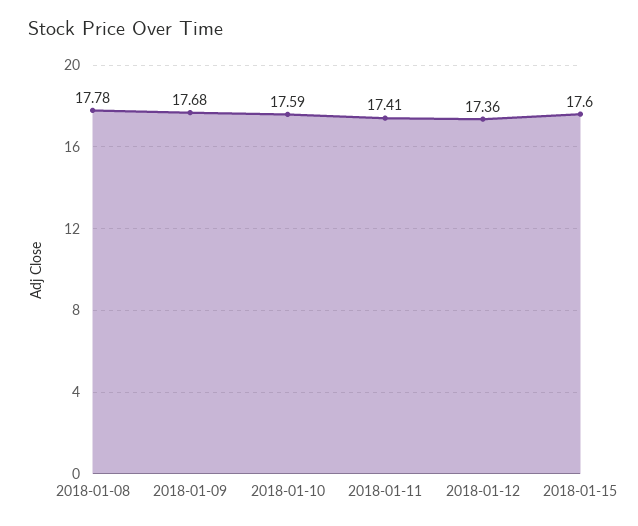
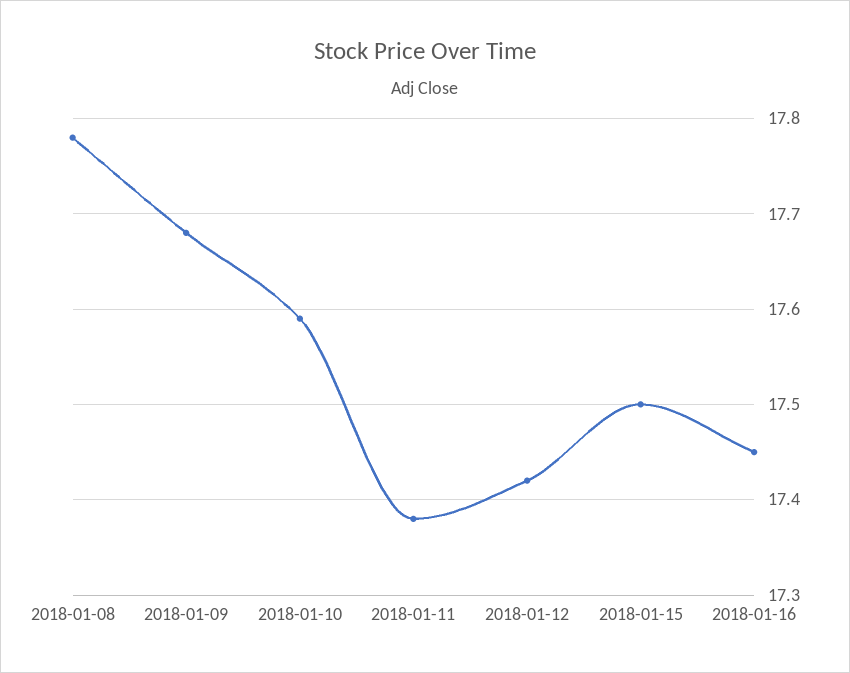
2018-01-11: 17.41 -> 17.38
2018-01-12: 17.36 -> 17.42
2018-01-15: 17.6 -> 17.5
2018-01-16: none -> 17.45

